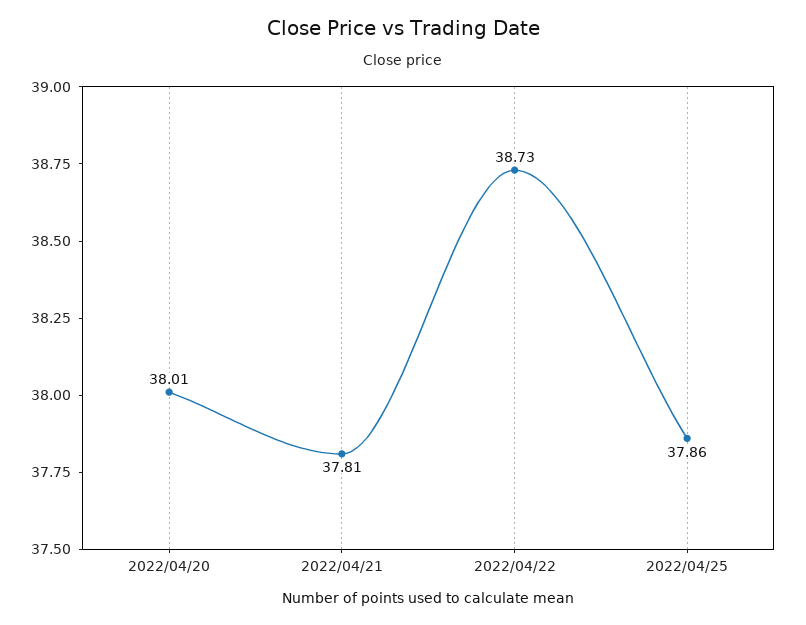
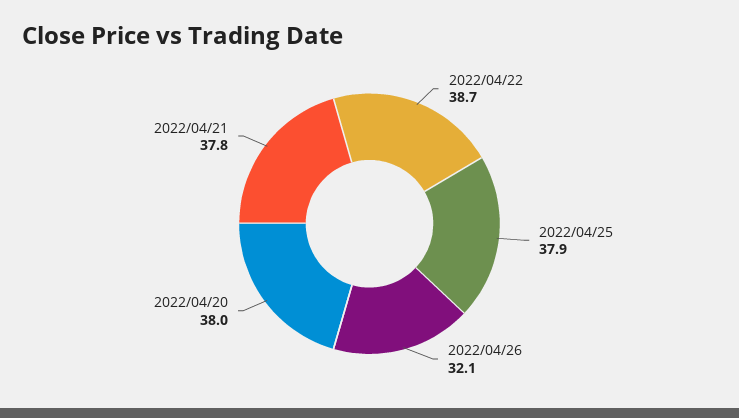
2022/04/26: none -> 32.1

